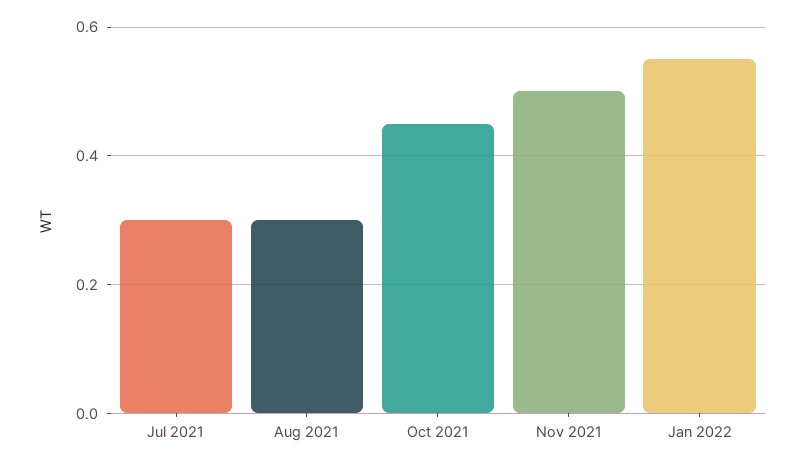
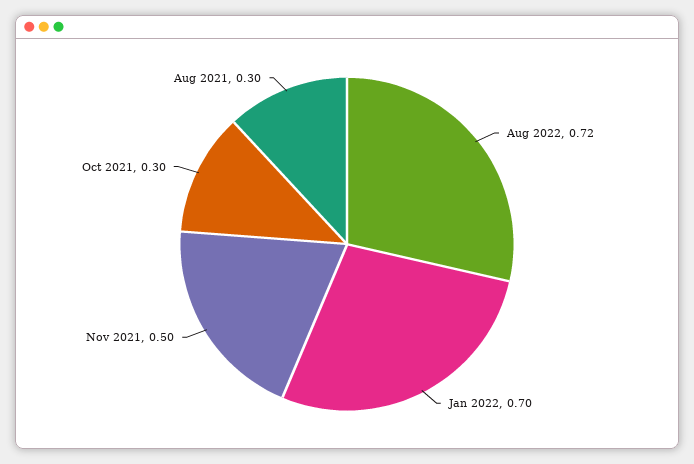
Jul 2021: 0.3 -> none
Oct 2021: 0.45 -> 0.3
Jan 2022: 0.55 -> 0.7
Aug 2022: none -> 0.72

